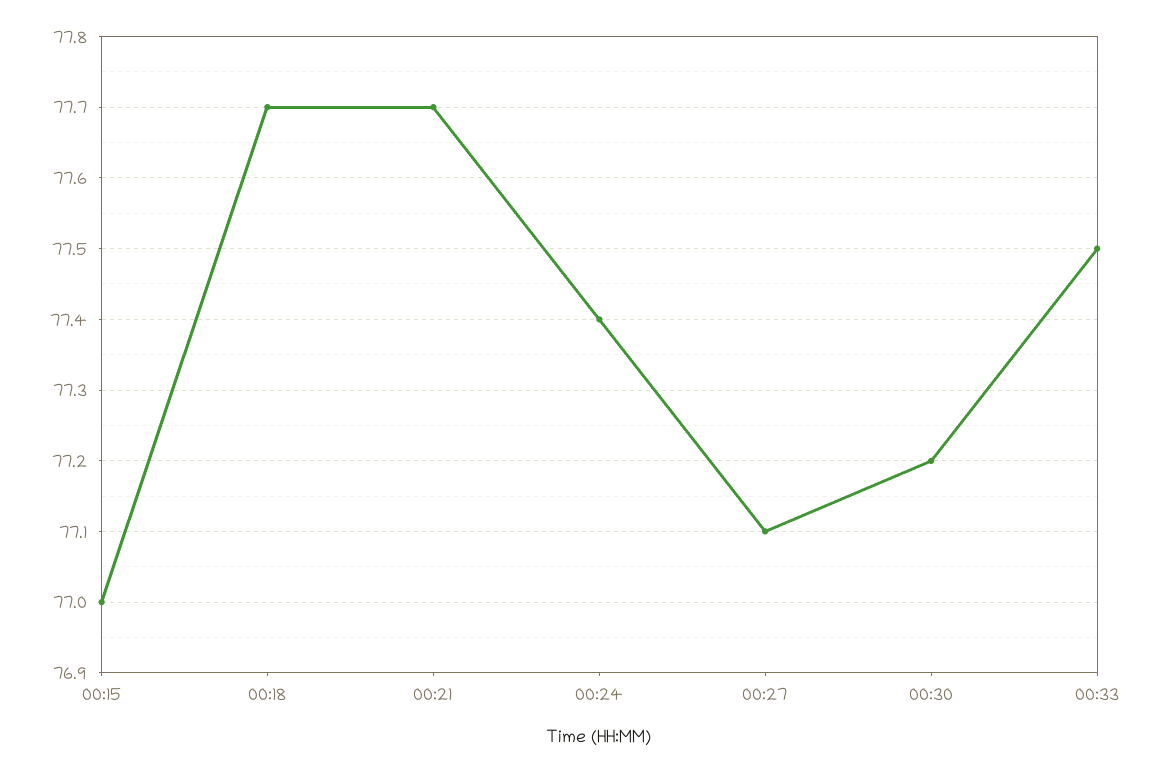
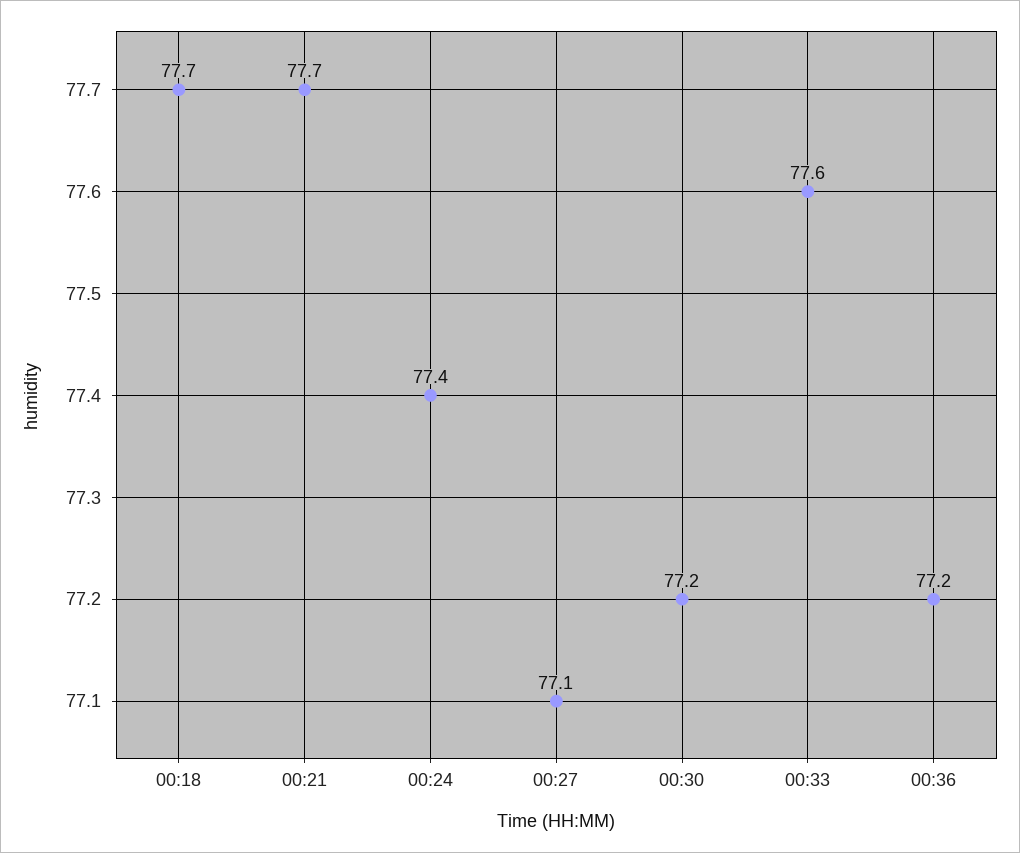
00:15: 77 -> none
00:33: 77.5 -> 77.6
00:36: none -> 77.2

